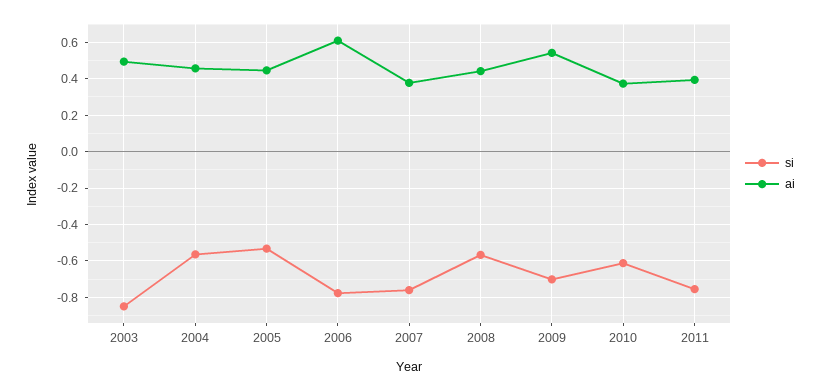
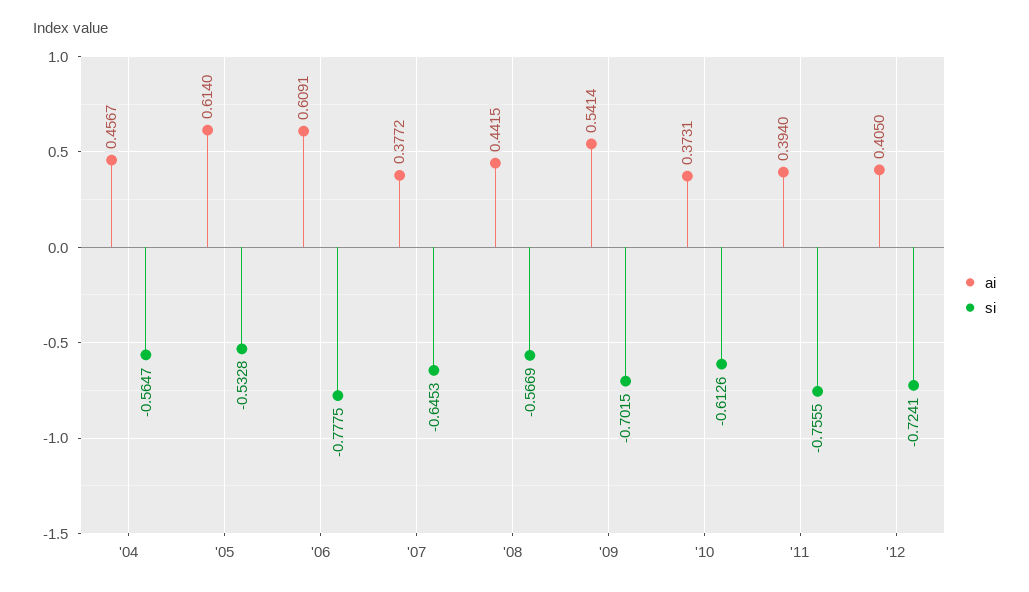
si, 2003: -0.85 -> none
ai, 2003: 0.5 -> none
ai, 2005: 0.45 -> 0.614
si, 2007: -0.75 -> -0.6453
ai, '12: none -> 0.405
si, '12: none -> -0.7241

